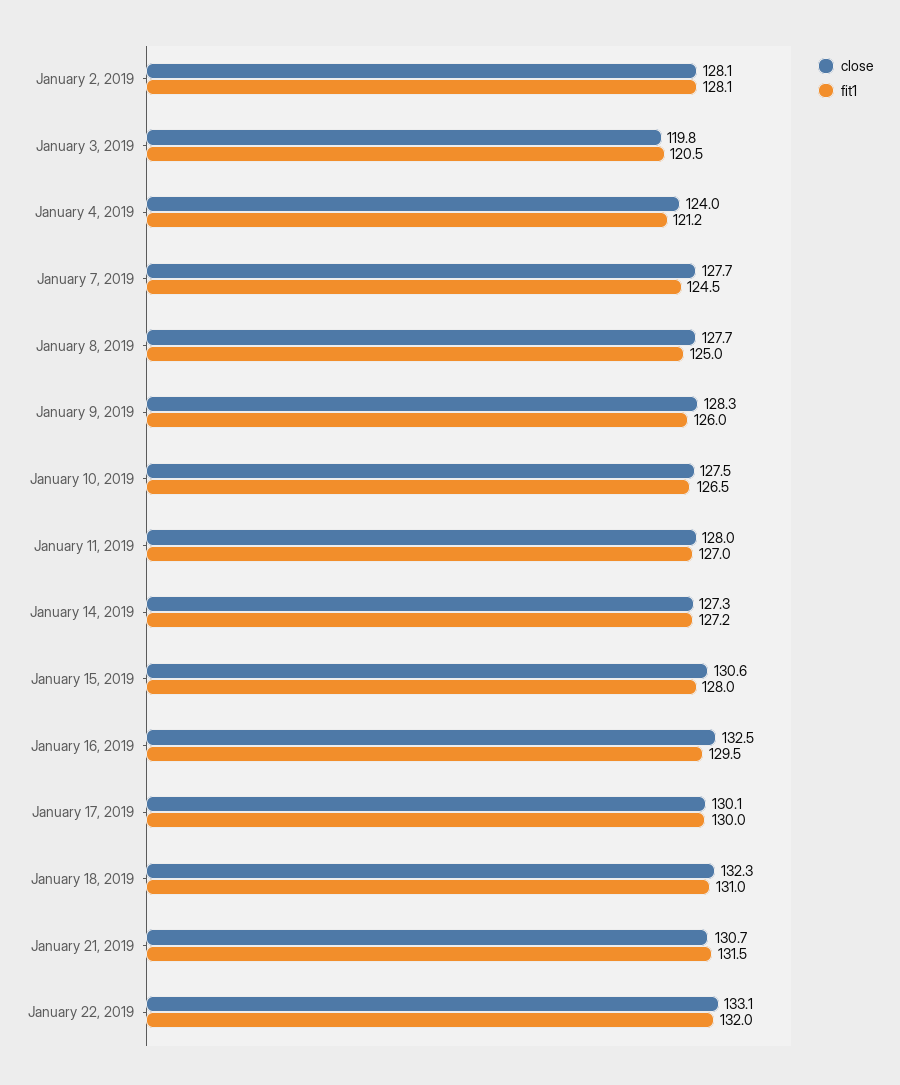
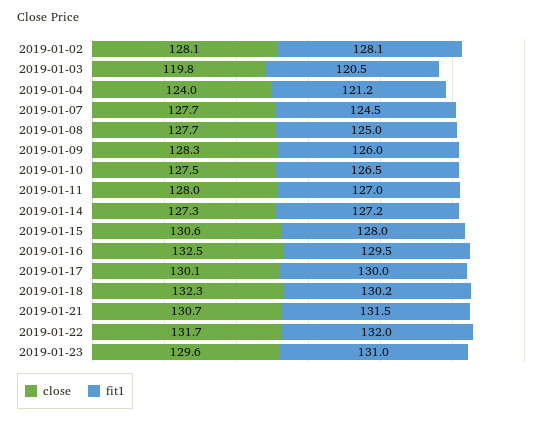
fit1, January 18, 2019: 131 -> 130.2
close, January 22, 2019: 133.1 -> 131.7
close, 2019-01-23: none -> 129.6
fit1, 2019-01-23: none -> 131

